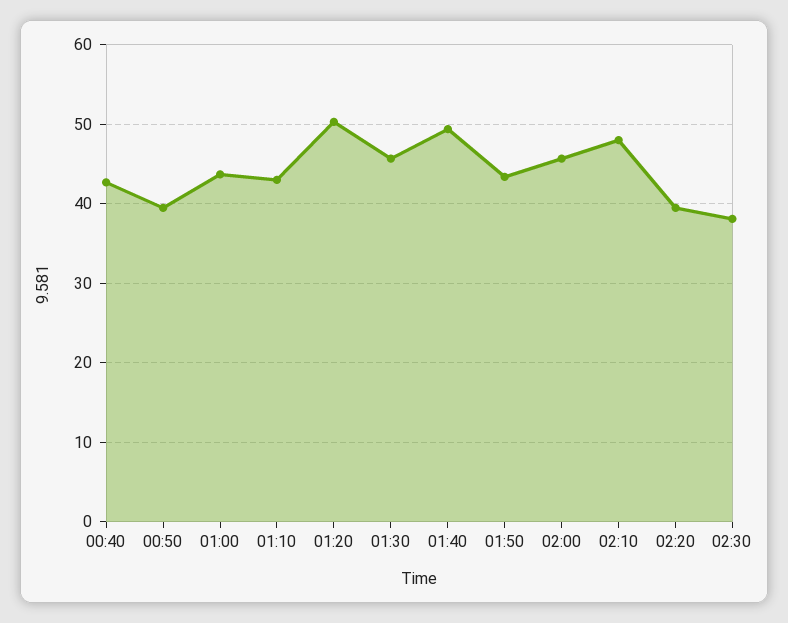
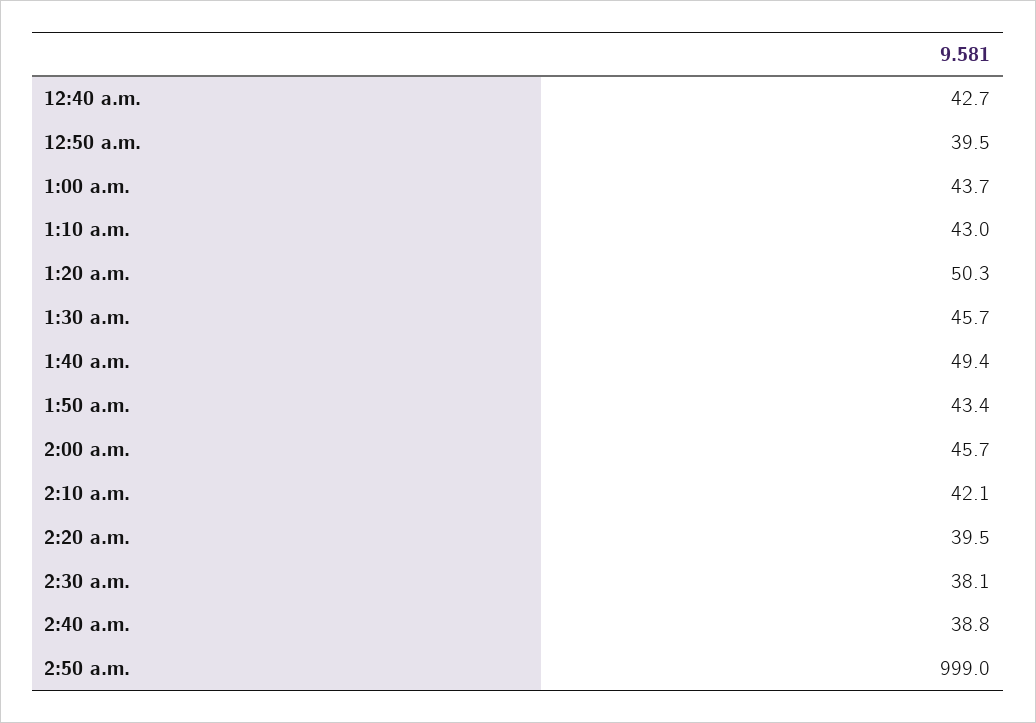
02:10: 48 -> 42.1
2:40 a.m.: none -> 38.8
2:50 a.m.: none -> 999

